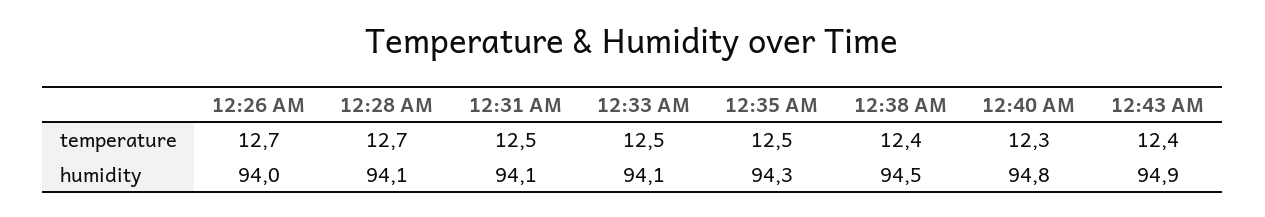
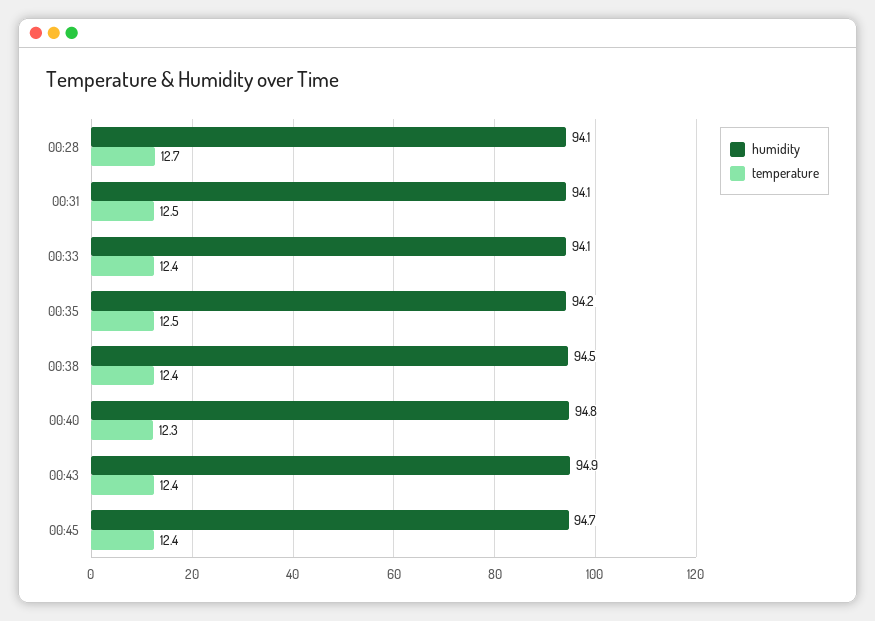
temperature, 12:26 AM: 12.7 -> none
temperature, 12:33 AM: 12.5 -> 12.4
humidity, 12:26 AM: 94 -> none
humidity, 12:35 AM: 94.3 -> 94.2
humidity, 00:45: none -> 94.7
temperature, 00:45: none -> 12.4

